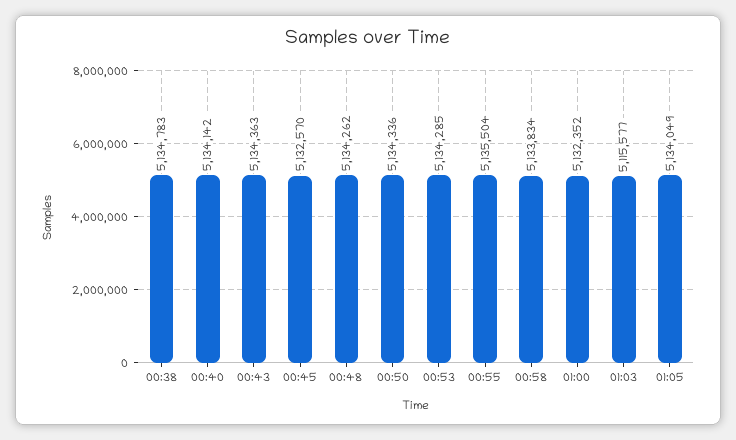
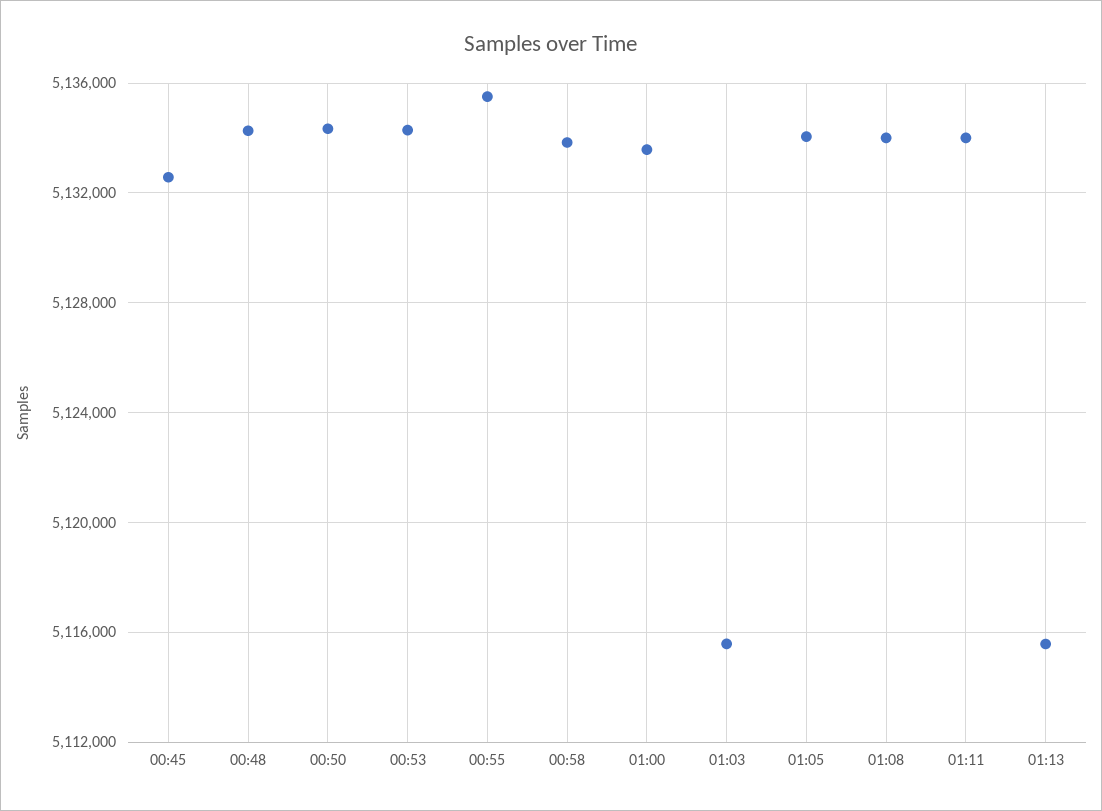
00:38: 5134783 -> none
00:40: 5134142 -> none
00:43: 5134363 -> none
01:00: 5132352 -> 5133500
01:08: none -> 5134000
01:11: none -> 5134000
01:13: none -> 5115500

